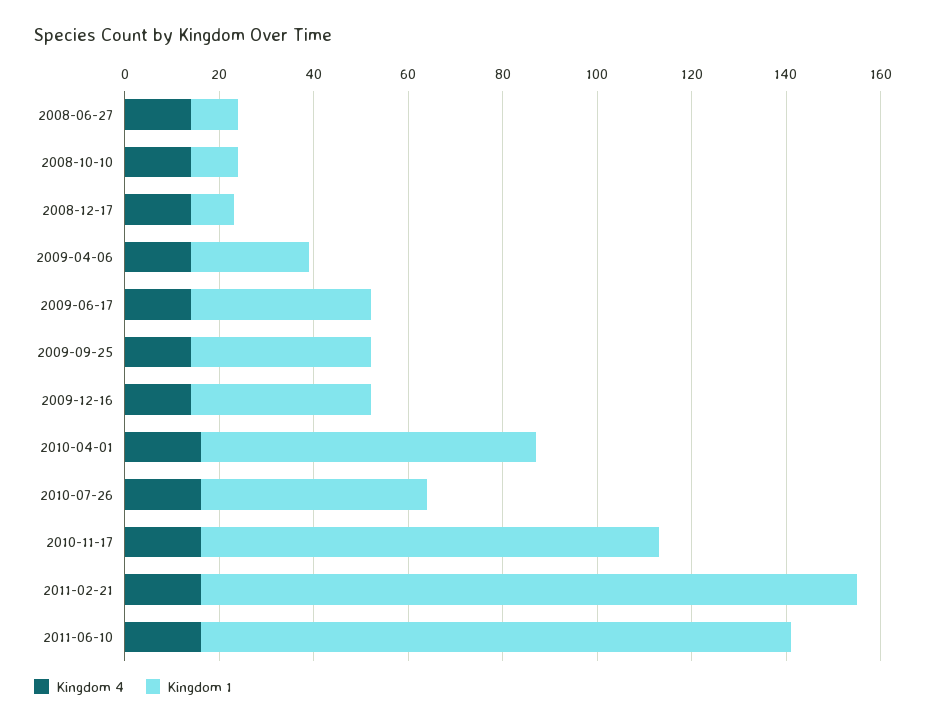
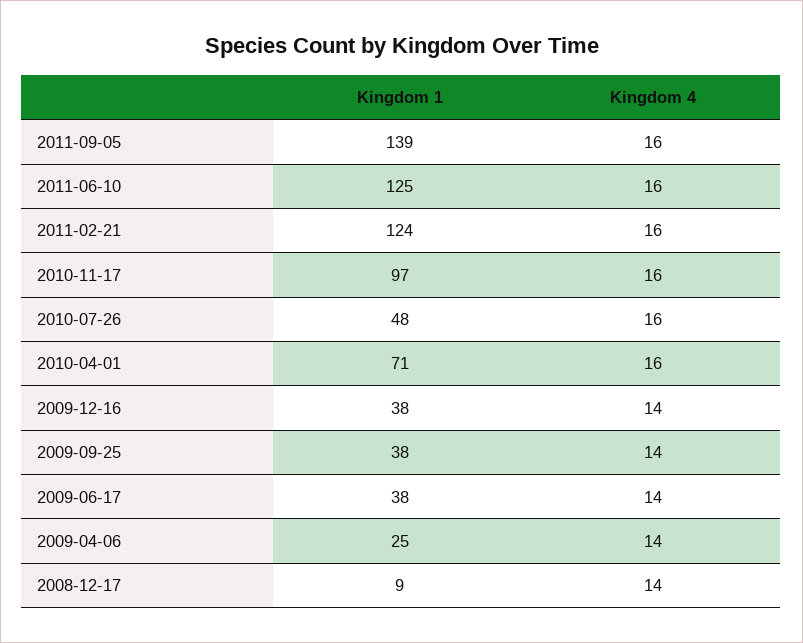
Kingdom 4, 2008-06-27: 15 -> none
Kingdom 1, 2008-06-27: 10 -> none
Kingdom 4, 2008-10-10: 15 -> none
Kingdom 1, 2008-10-10: 10 -> none
Kingdom 1, 2011-02-21: 140 -> 124
Kingdom 1, 2011-09-05: none -> 139
Kingdom 4, 2011-09-05: none -> 16

